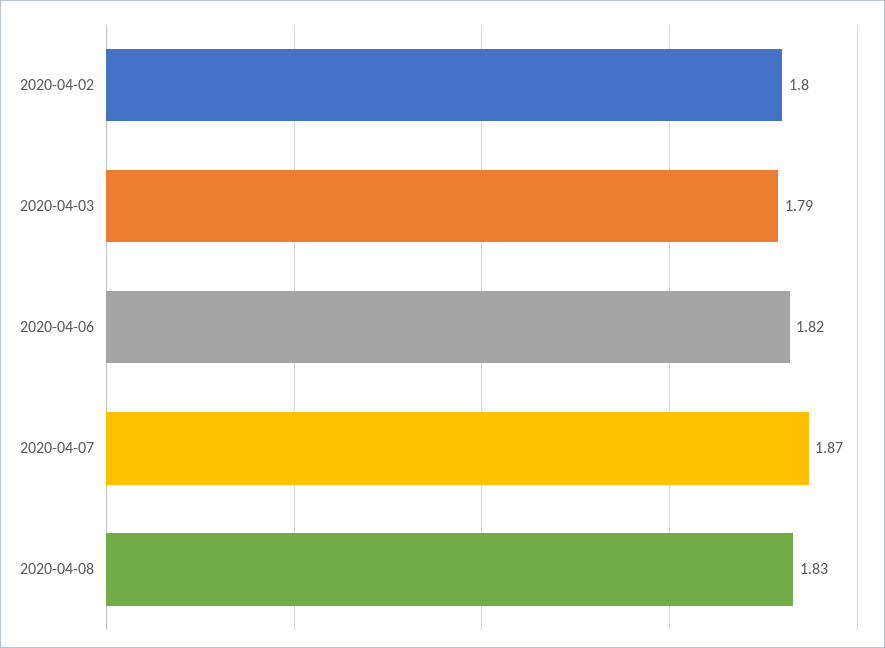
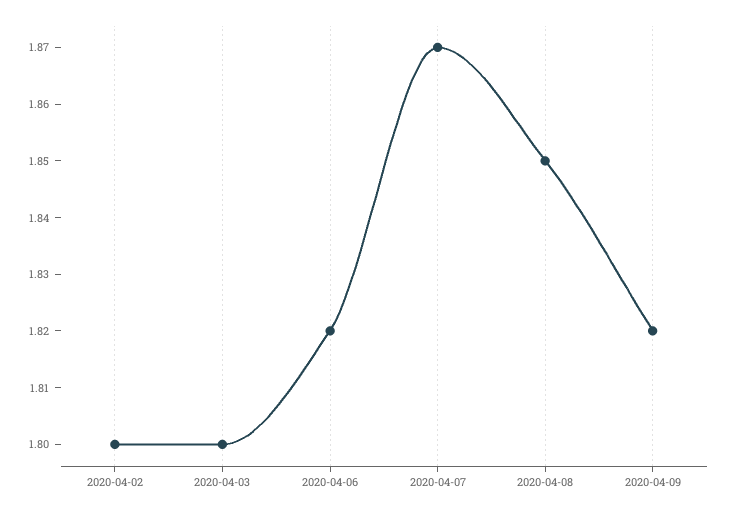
2020-04-03: 1.79 -> 1.8
2020-04-08: 1.83 -> 1.85
2020-04-09: none -> 1.82

